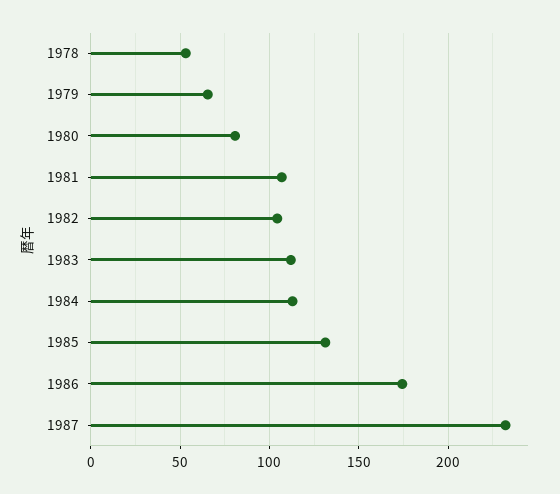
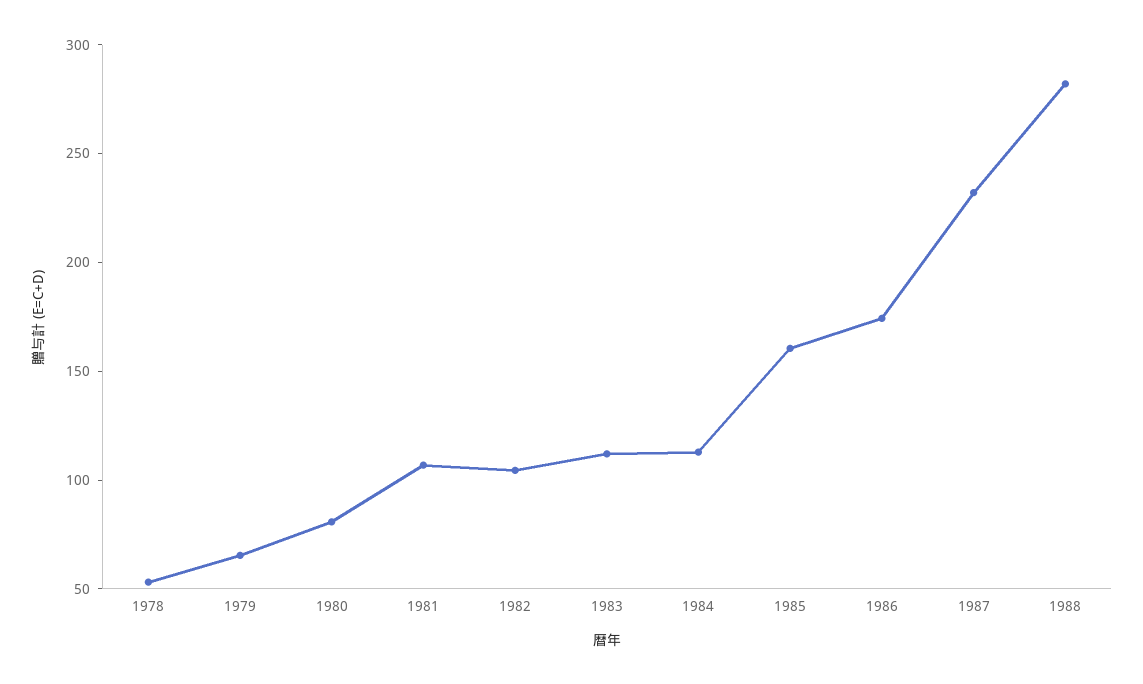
1985: 130 -> 160
1988: none -> 280

